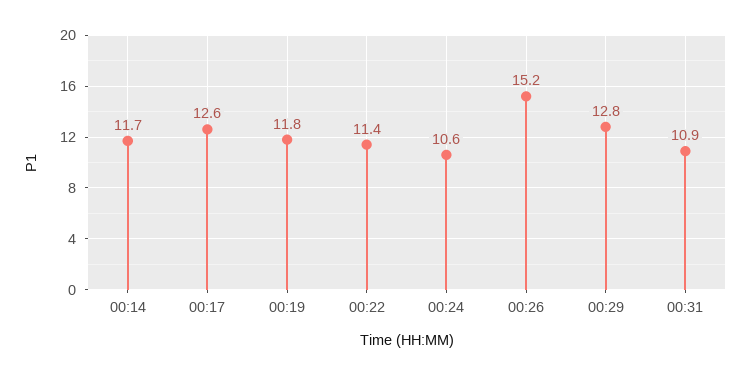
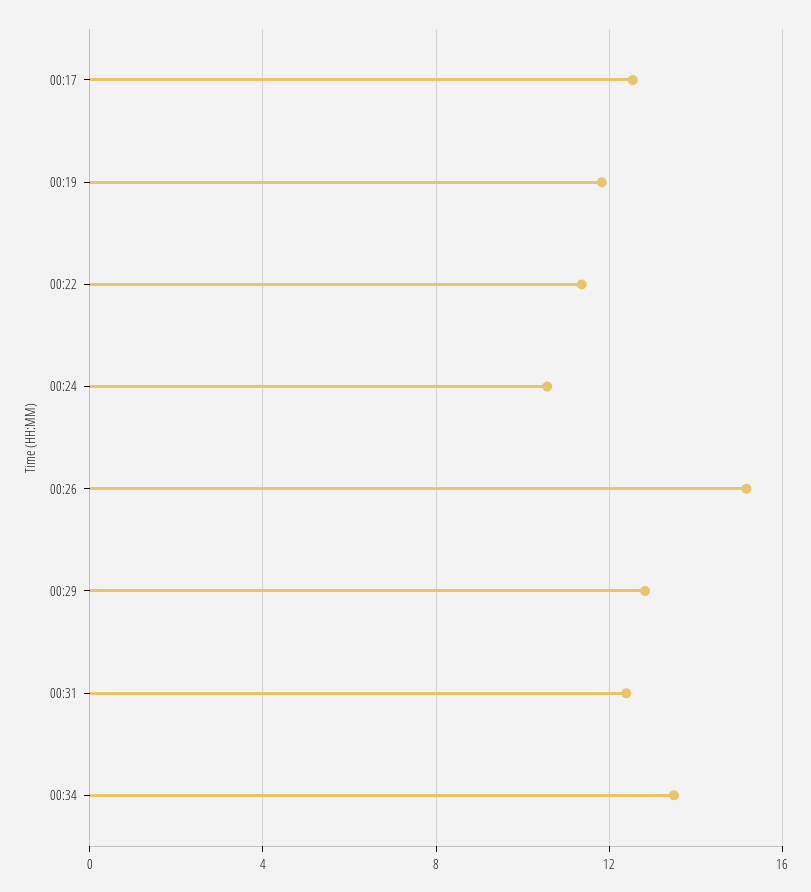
00:14: 11.7 -> none
00:31: 10.9 -> 12.5
00:34: none -> 13.5

